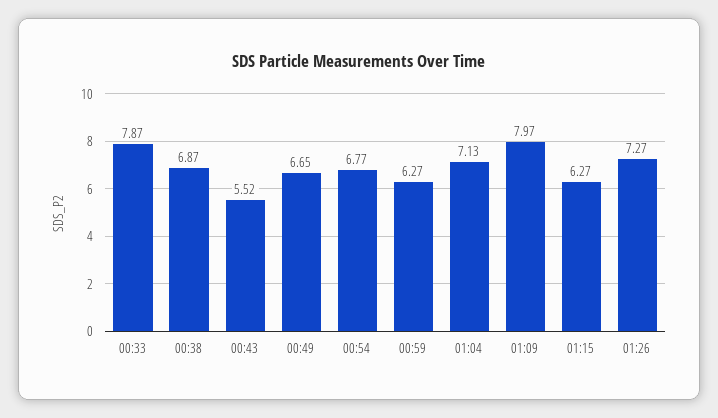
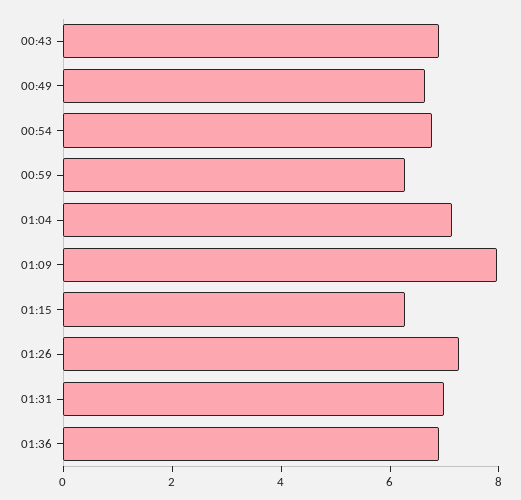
00:33: 7.87 -> none
00:38: 6.87 -> none
00:43: 5.52 -> 7
01:31: none -> 7
01:36: none -> 7

